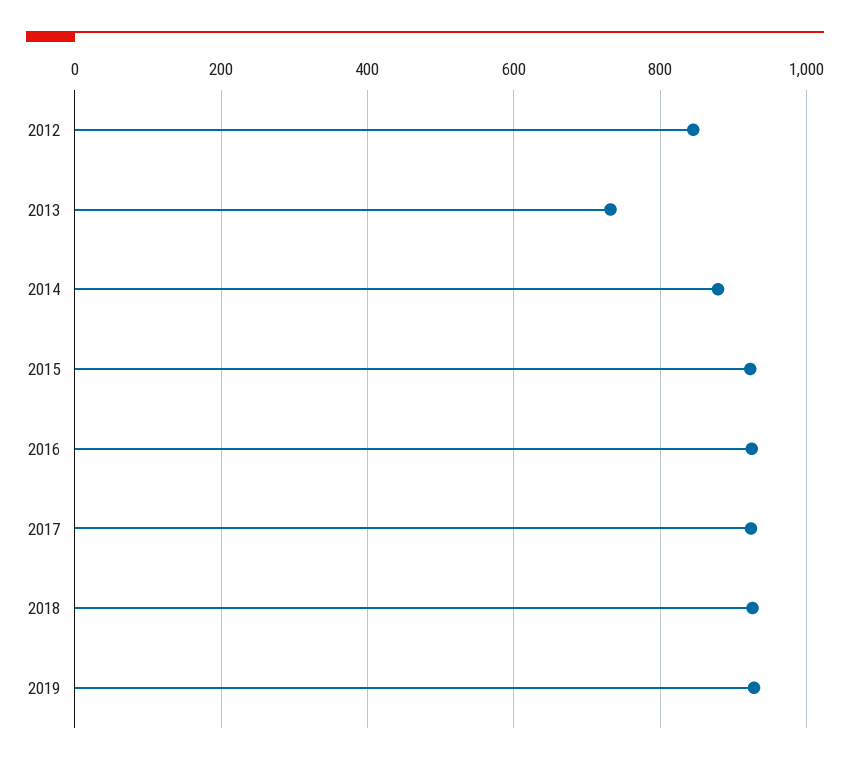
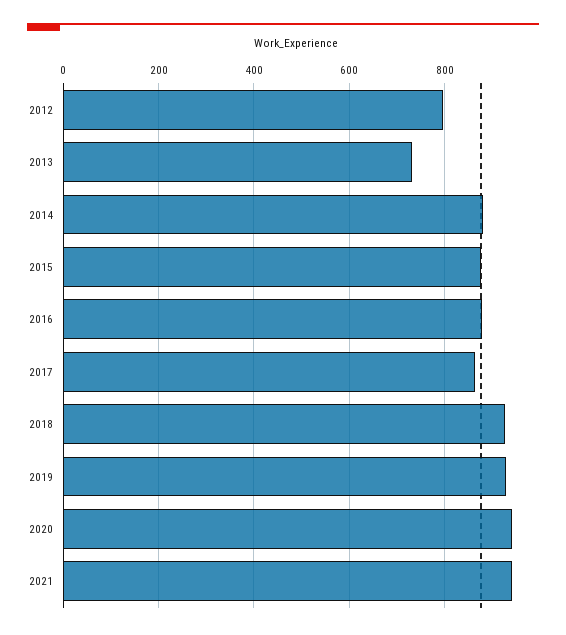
2012: 840 -> 800
2015: 920 -> 880
2016: 920 -> 880
2017: 920 -> 860
2020: none -> 940
2021: none -> 940

